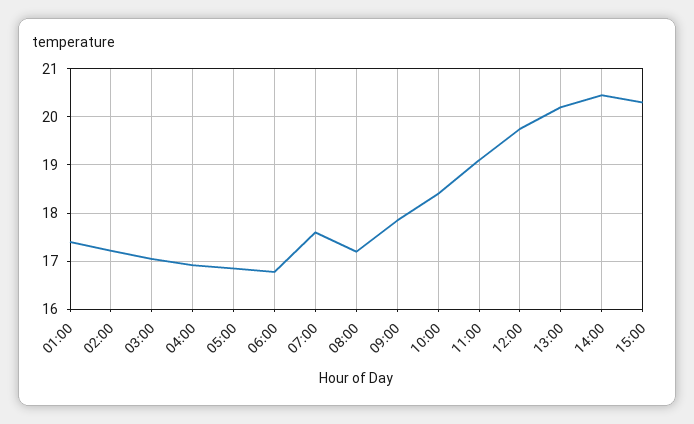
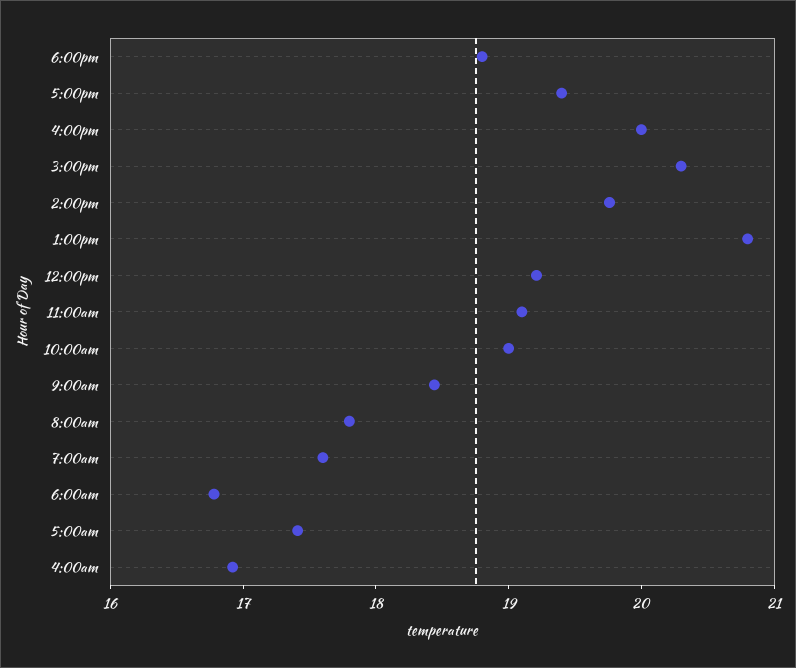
01:00: 17.4 -> none
02:00: 17.2 -> none
03:00: 17 -> none
05:00: 16.8 -> 17.4
08:00: 17.2 -> 17.8
09:00: 17.8 -> 18.4
10:00: 18.4 -> 19
12:00: 19.8 -> 19.2
13:00: 20.2 -> 20.8
14:00: 20.4 -> 19.8
6:00pm: none -> 18.8
5:00pm: none -> 19.4
4:00pm: none -> 20

